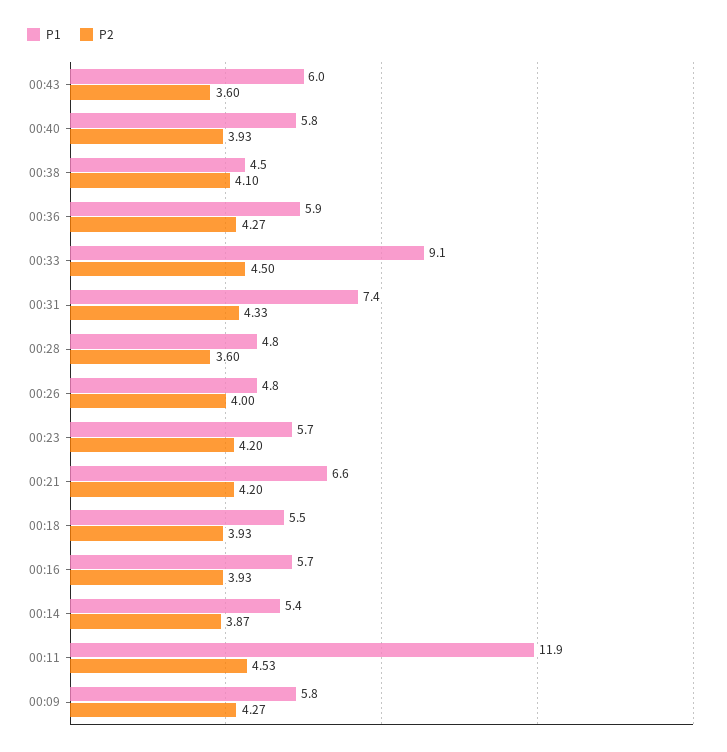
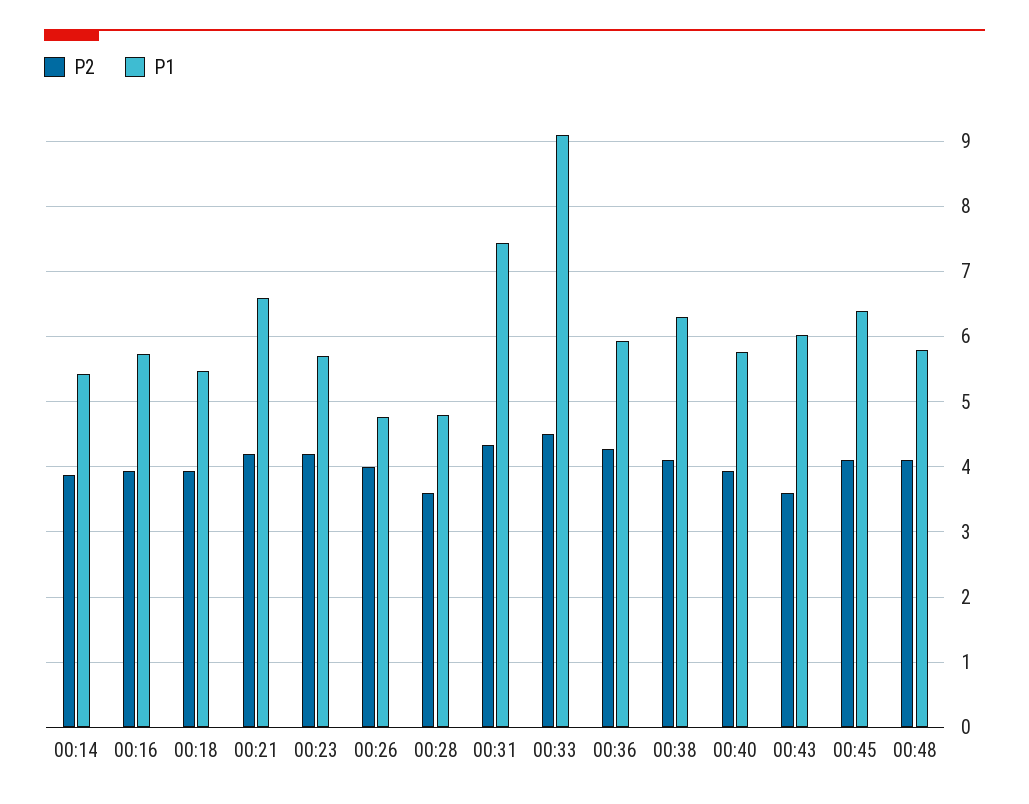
P1, 00:38: 4.5 -> 6.3
P1, 00:11: 11.9 -> none
P2, 00:11: 4.53 -> none
P1, 00:09: 5.8 -> none
P2, 00:09: 4.27 -> none
P2, 00:45: none -> 4.1
P1, 00:45: none -> 6.4
P2, 00:48: none -> 4.1
P1, 00:48: none -> 5.8

